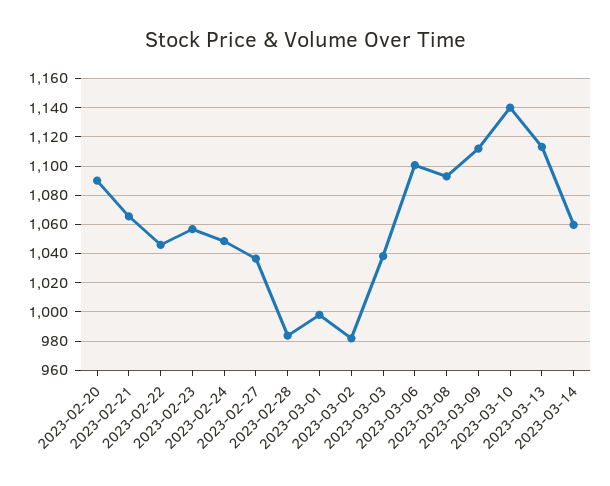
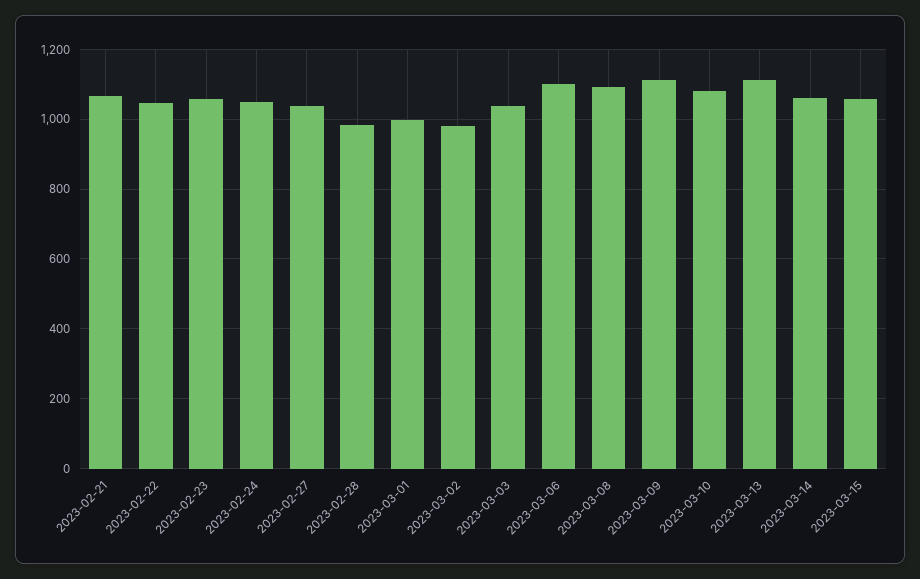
2023-02-20: 1090 -> none
2023-03-10: 1140 -> 1080
2023-03-15: none -> 1060

